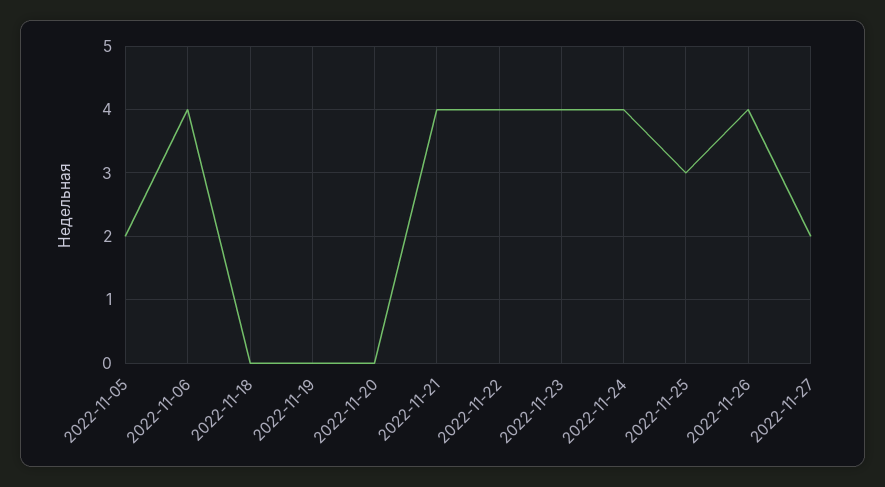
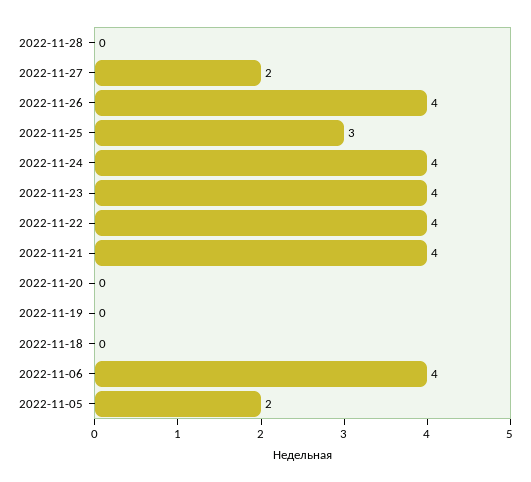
2022-11-28: none -> 0

